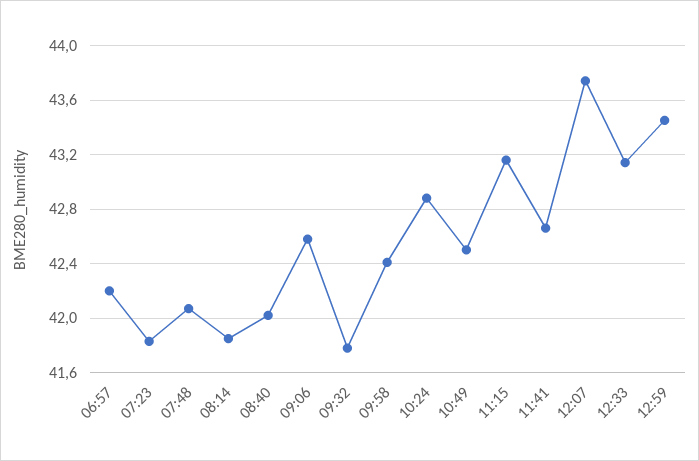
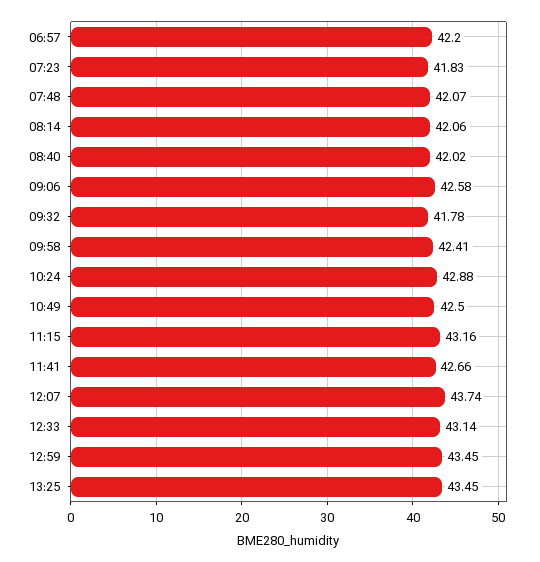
08:14: 41.85 -> 42.06
13:25: none -> 43.45

